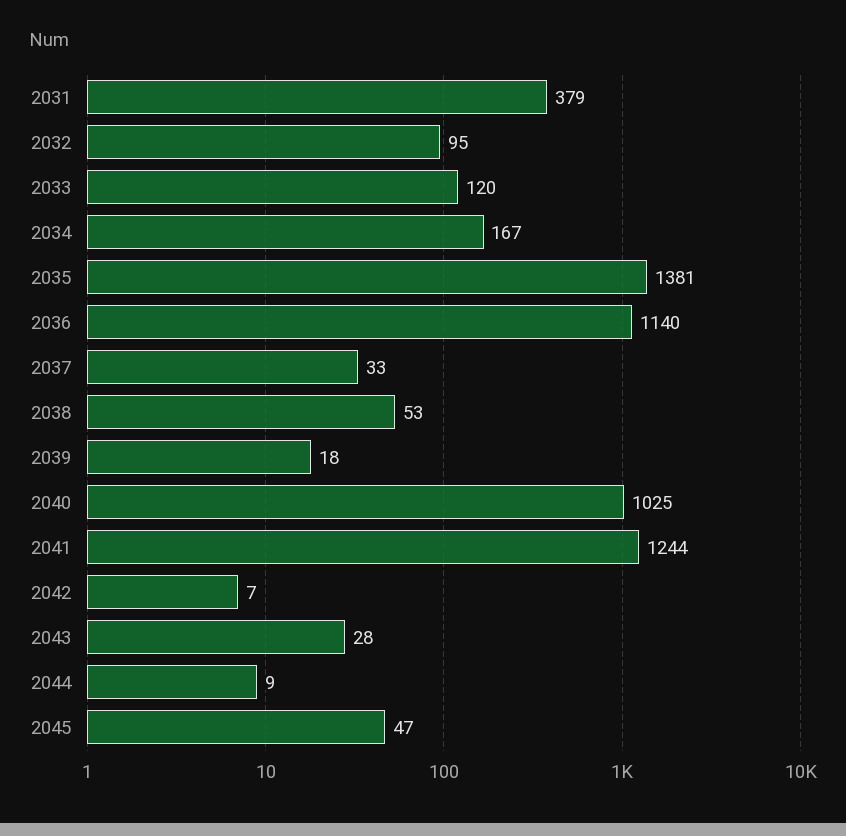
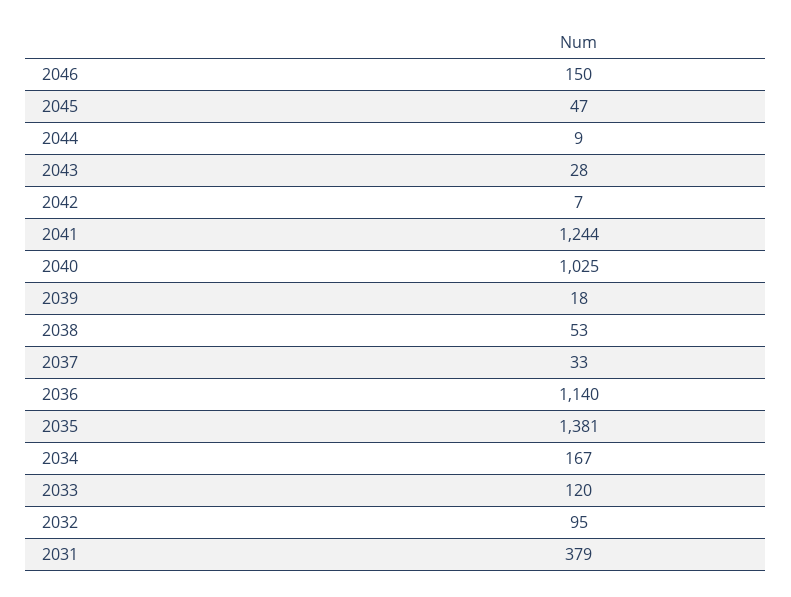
2046: none -> 150

